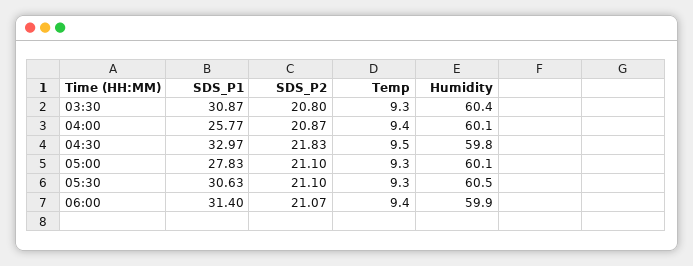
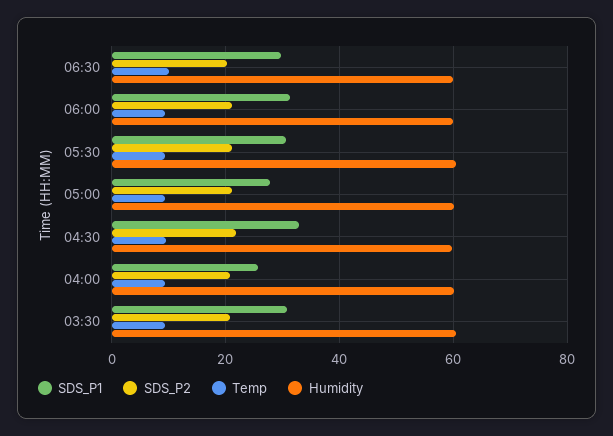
SDS_P1, 06:30: none -> 30
SDS_P2, 06:30: none -> 20
Temp, 06:30: none -> 10
Humidity, 06:30: none -> 60

